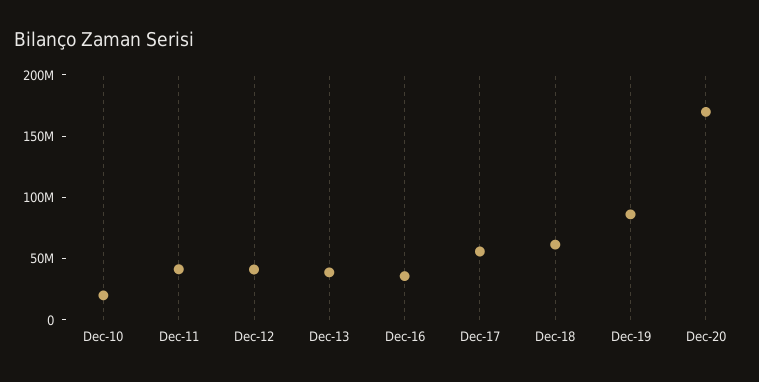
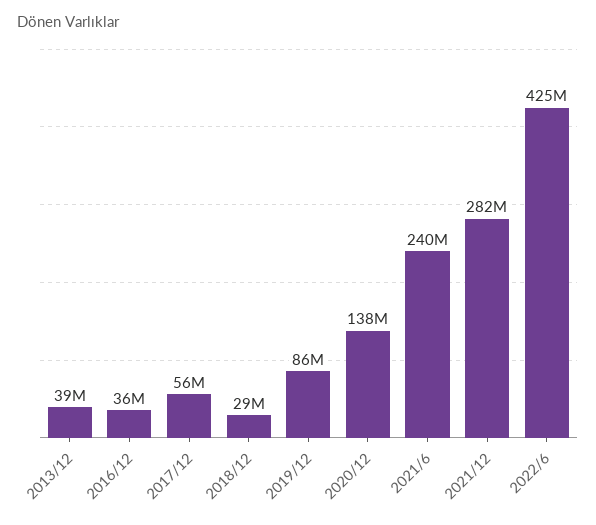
Dec-10: 20000000 -> none
Dec-11: 40000000 -> none
Dec-12: 40000000 -> none
Dec-18: 60000000 -> 29000000
Dec-20: 170000000 -> 138000000
2021/6: none -> 240000000
2021/12: none -> 282000000
2022/6: none -> 425000000

